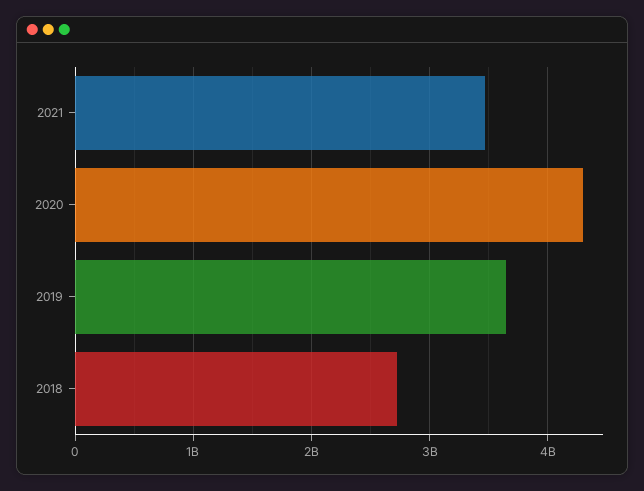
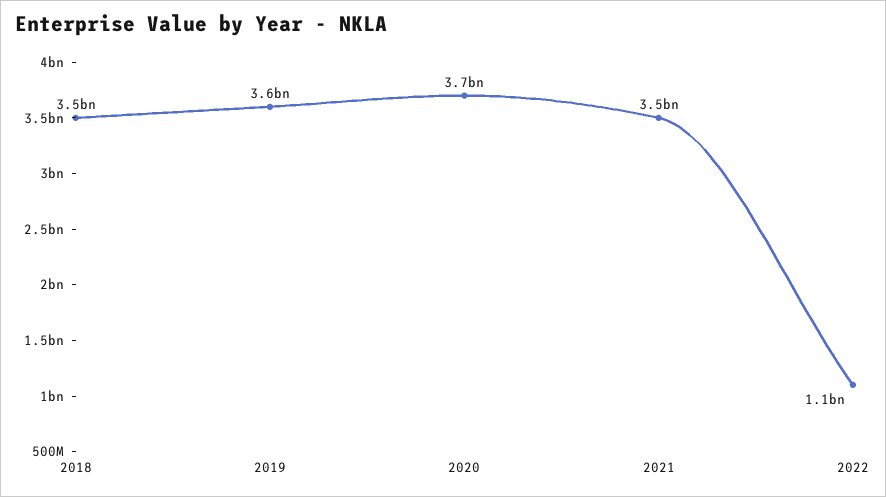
2020: 4300000000 -> 3700000000
2018: 2700000000 -> 3500000000
2022: none -> 1100000000

